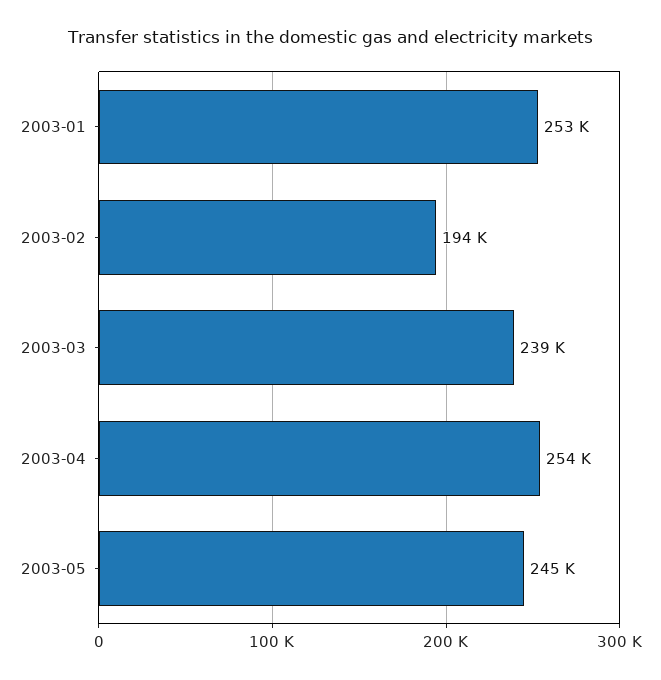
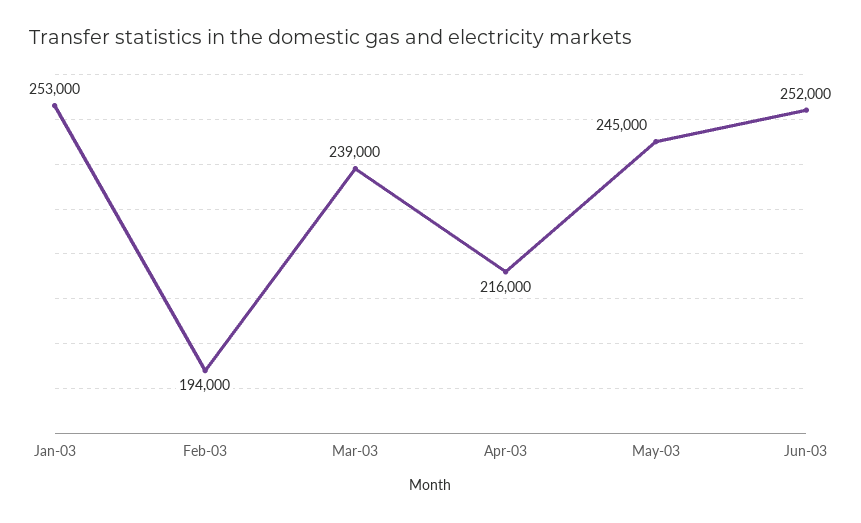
2003-04: 254000 -> 216000
Jun-03: none -> 252000

